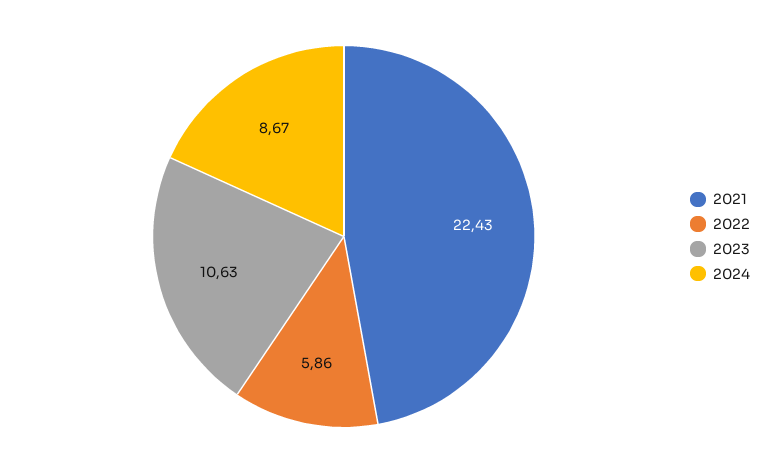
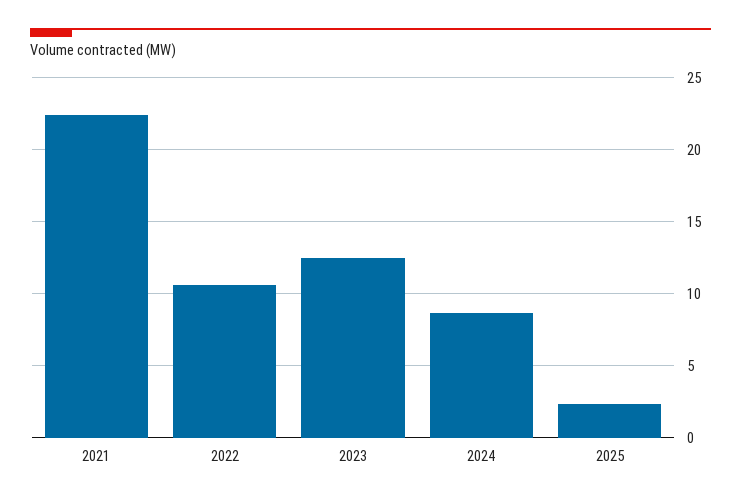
2022: 5.86 -> 10.5
2023: 10.63 -> 12.5
2025: none -> 2.5

